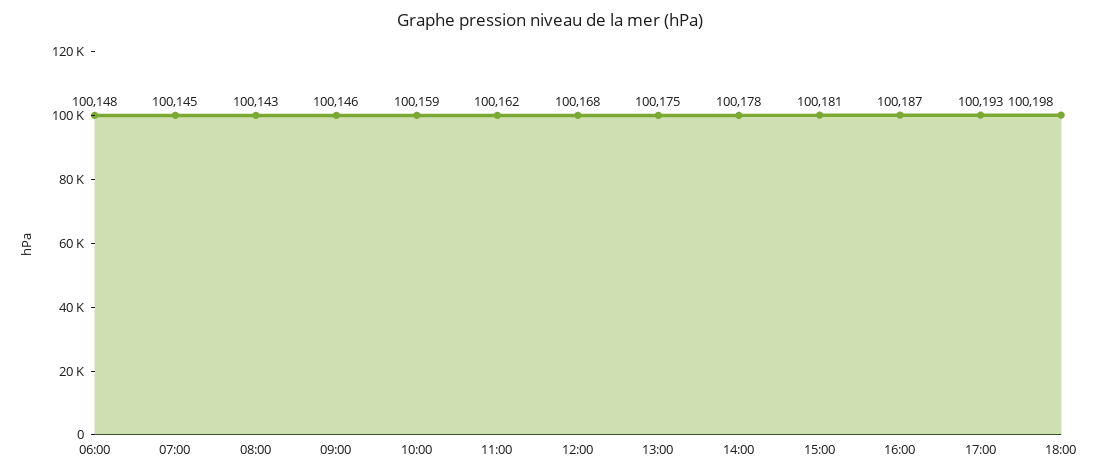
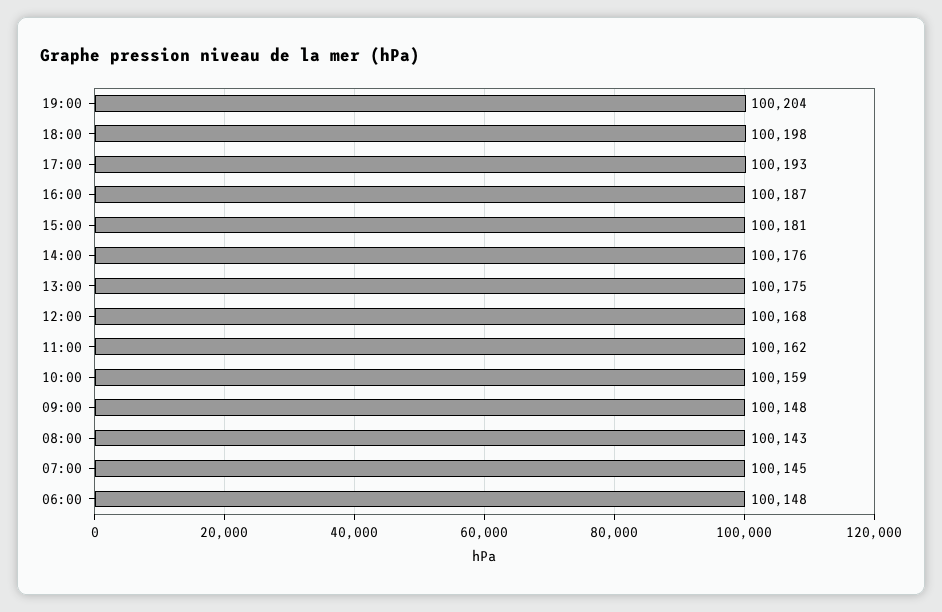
09:00: 100146 -> 100148
14:00: 100178 -> 100176
19:00: none -> 100204

